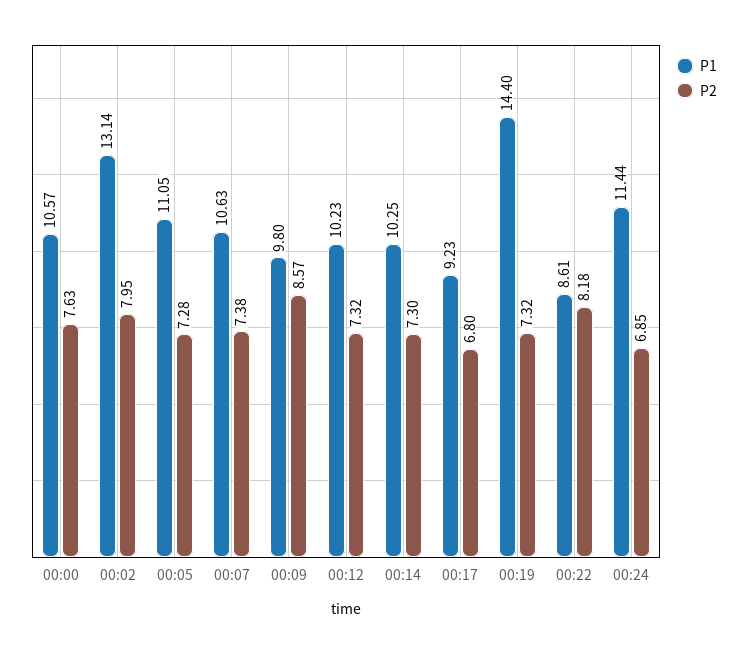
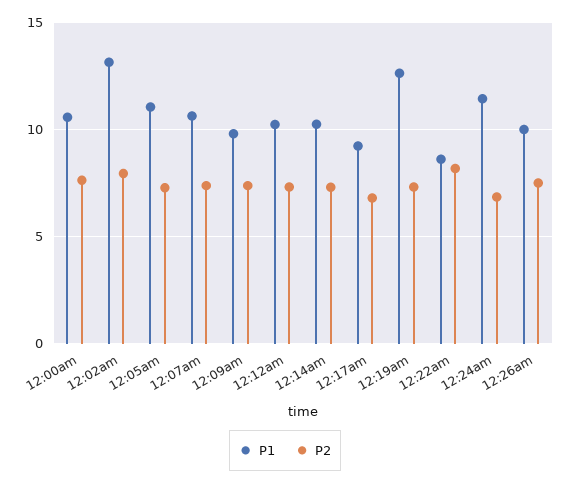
P2, 00:09: 8.57 -> 7.5
P1, 00:19: 14.4 -> 12.5
P1, 12:26am: none -> 10
P2, 12:26am: none -> 7.5

